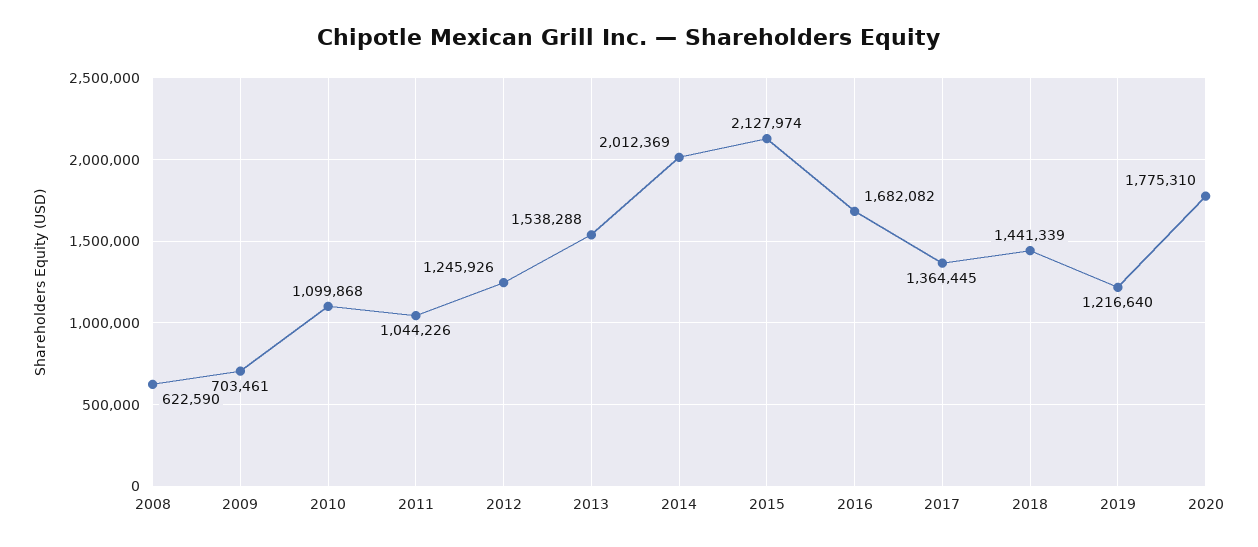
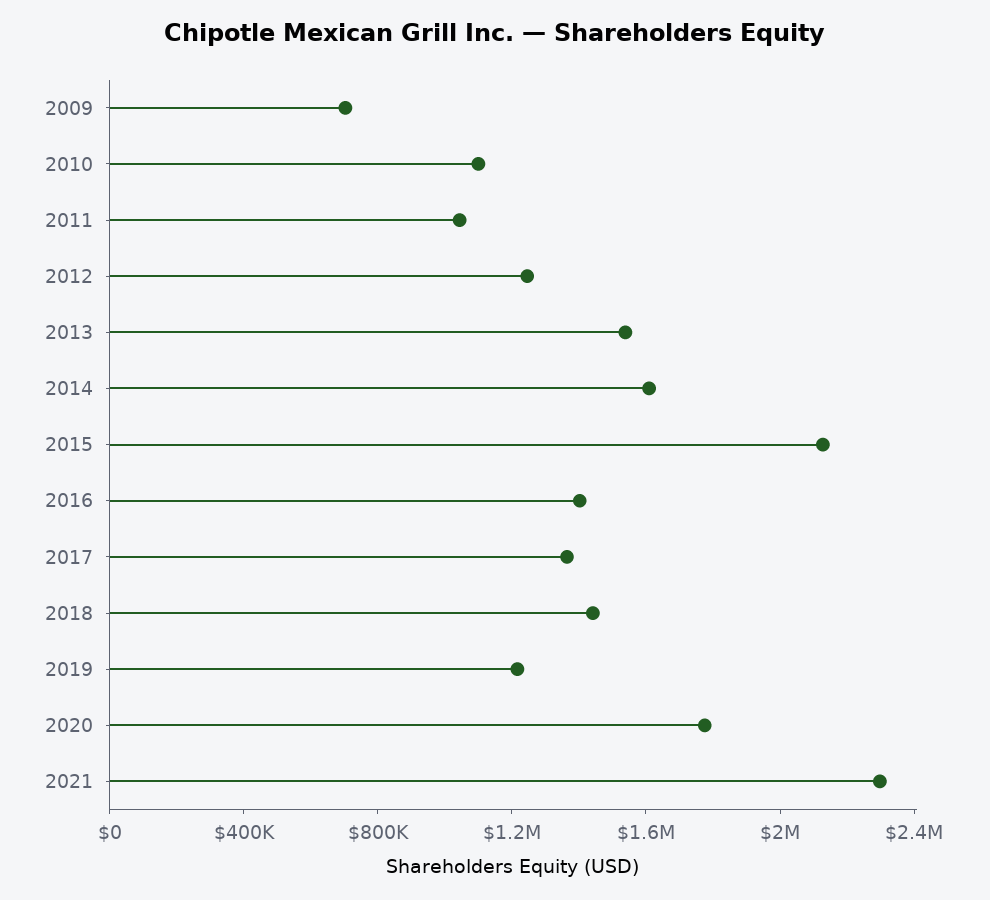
2008: 622590 -> none
2014: 2012369 -> 1600000
2016: 1682082 -> 1400000
2021: none -> 2300000

